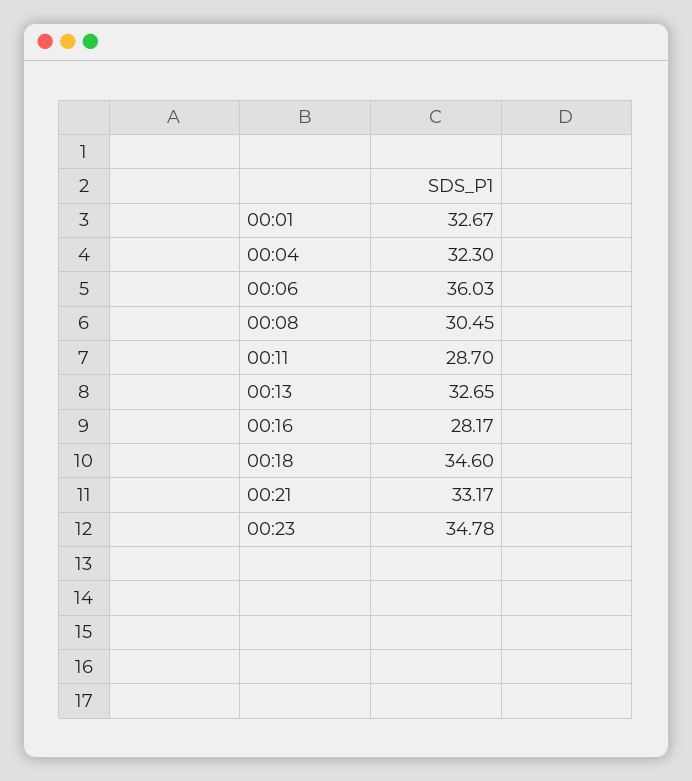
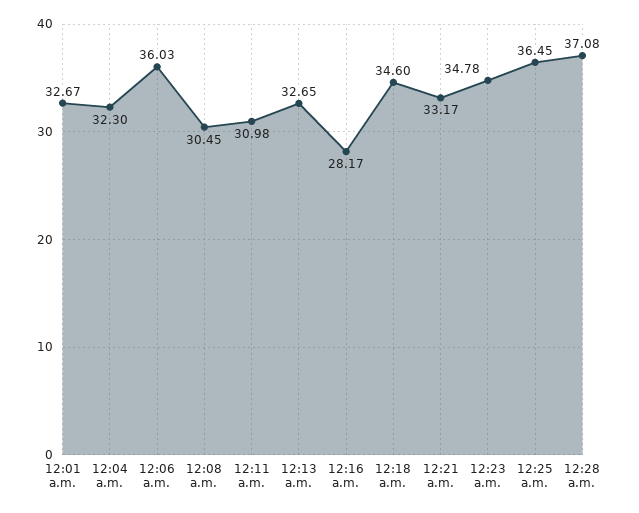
00:11: 28.7 -> 30.98
12:25 a.m.: none -> 36.45
12:28 a.m.: none -> 37.08

